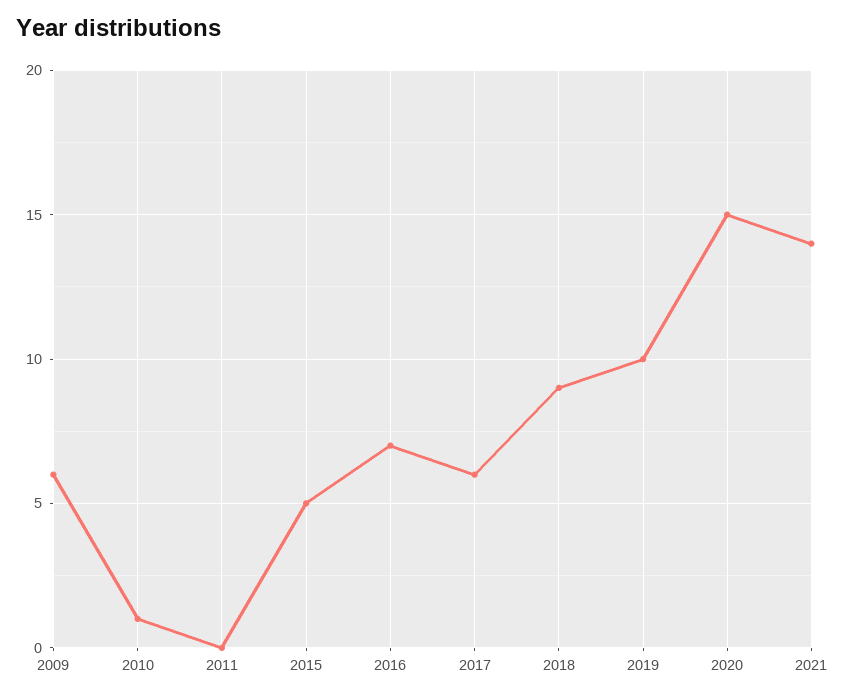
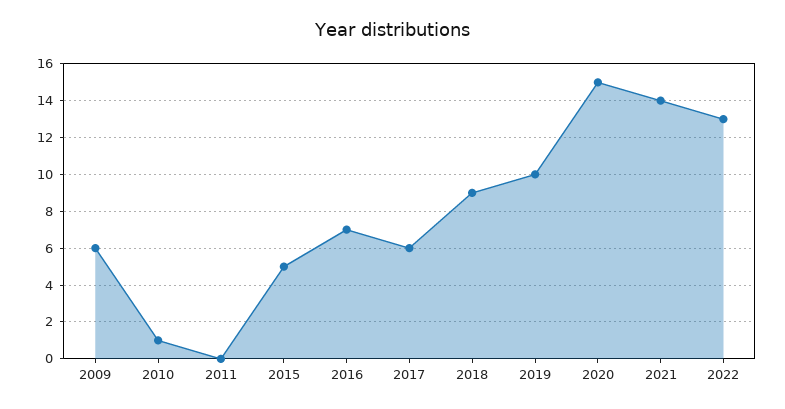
2022: none -> 13

